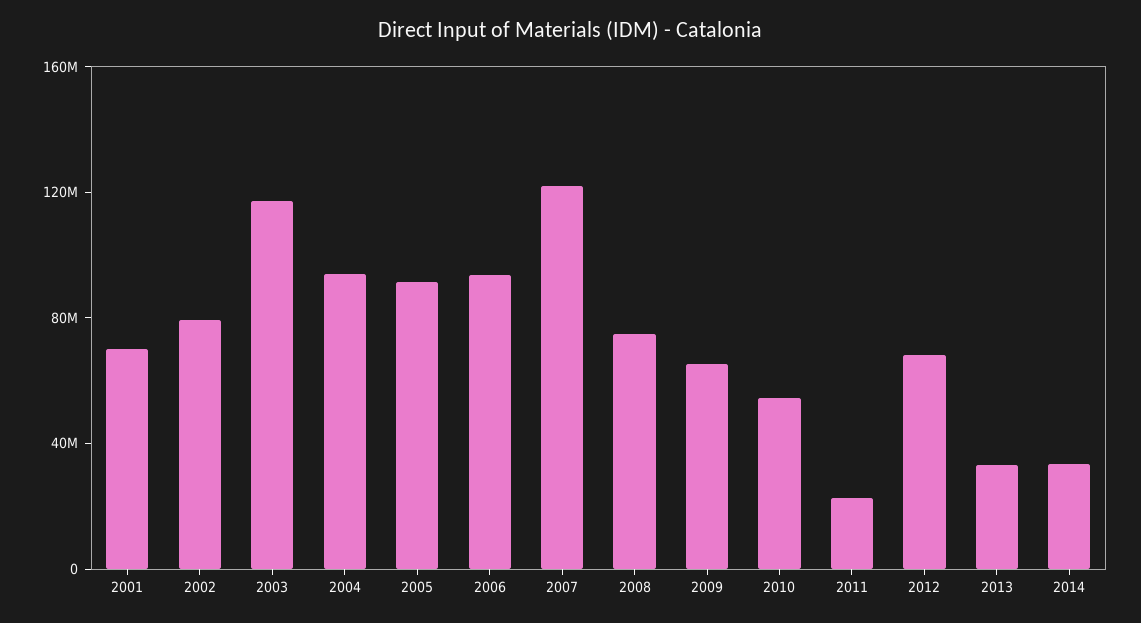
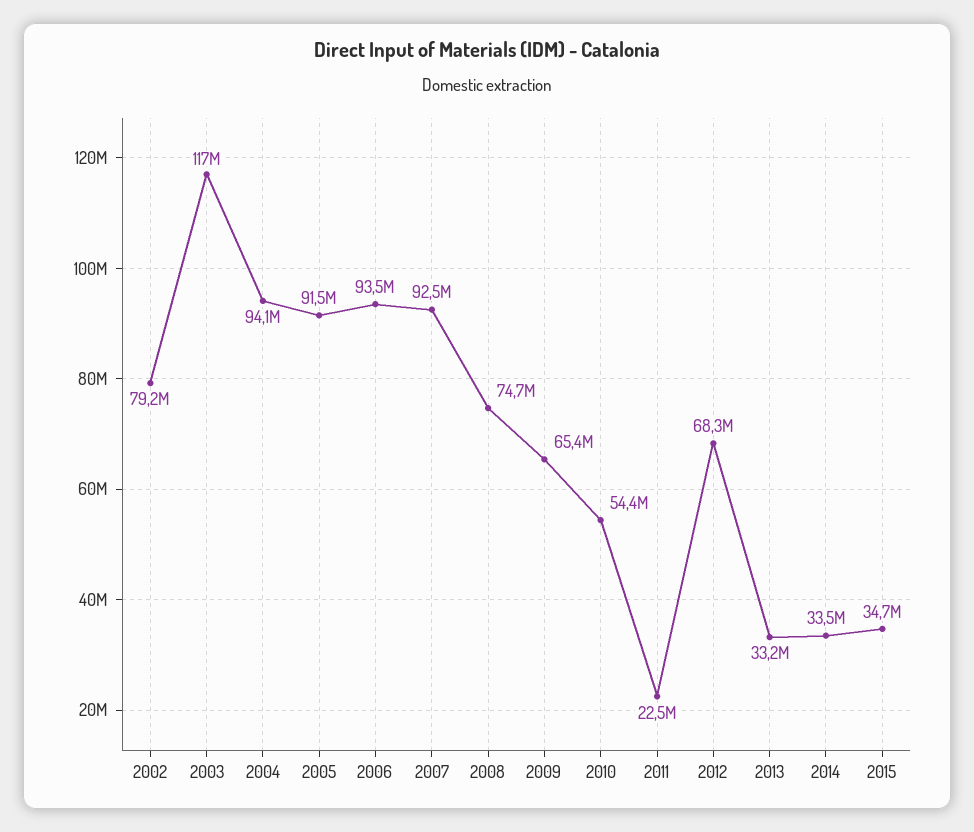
2001: 70000000 -> none
2007: 120000000 -> 92500000
2015: none -> 34700000

